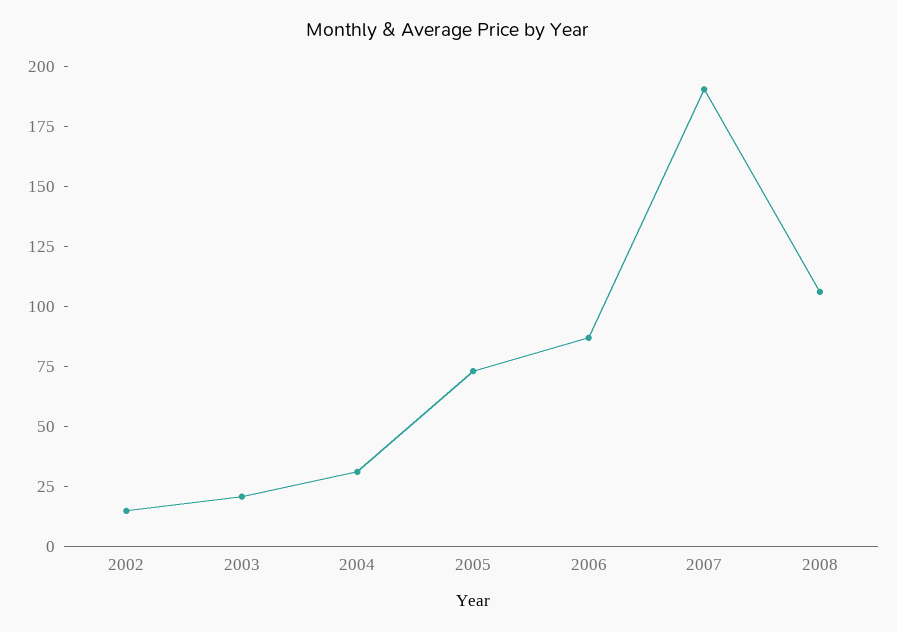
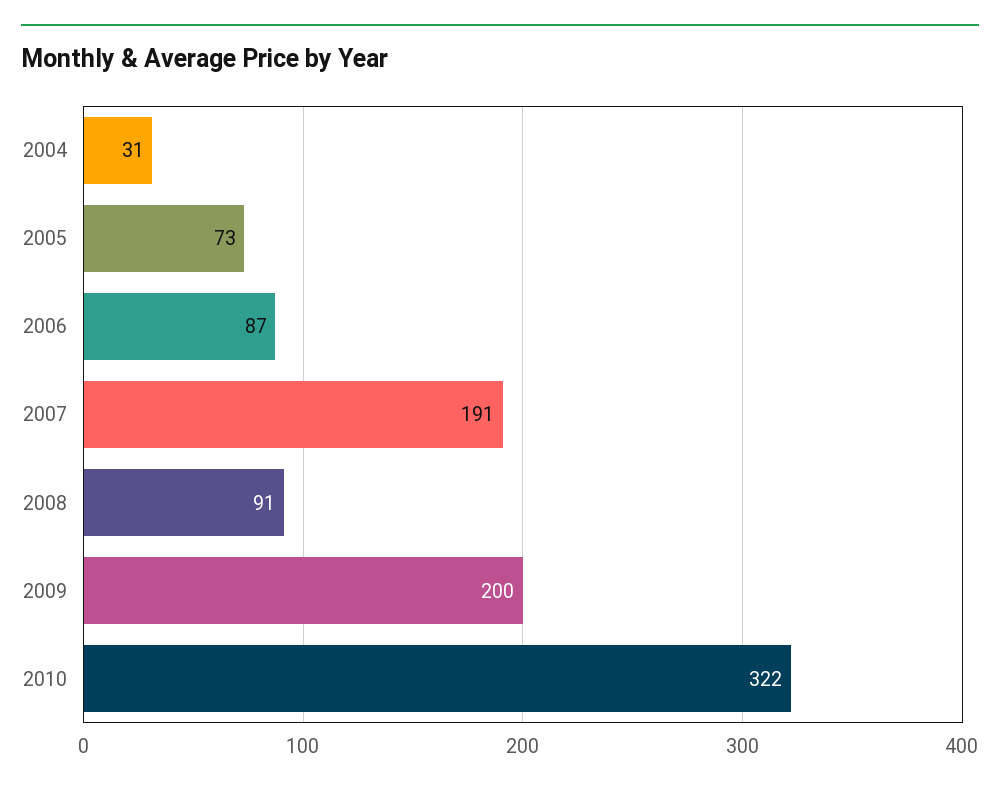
2002: 15 -> none
2003: 20 -> none
2008: 105 -> 91
2009: none -> 200
2010: none -> 322

